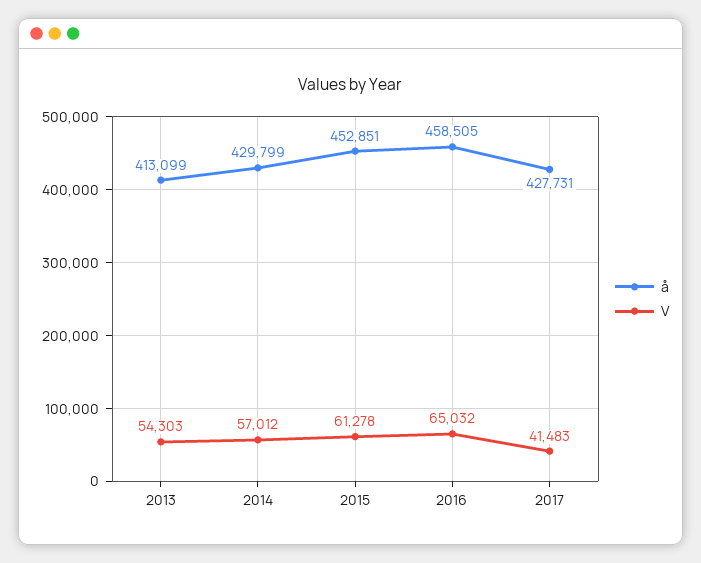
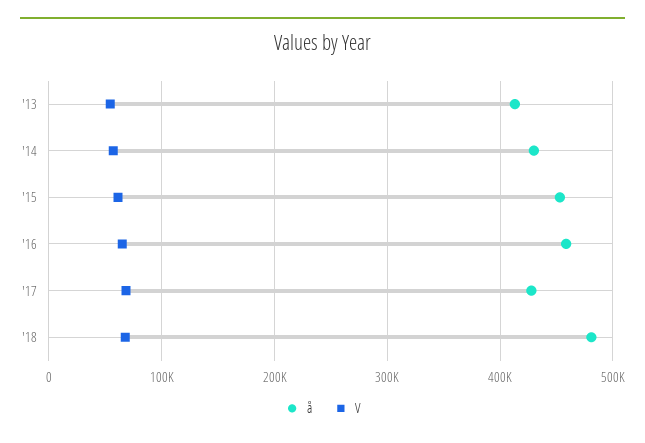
V, 2017: 41483 -> 70000
å, '18: none -> 480000
V, '18: none -> 70000

